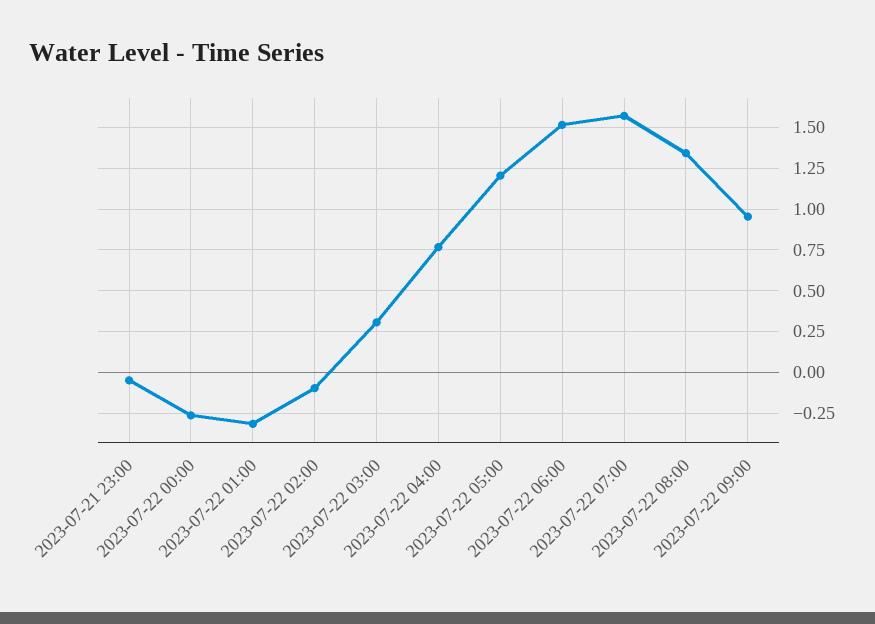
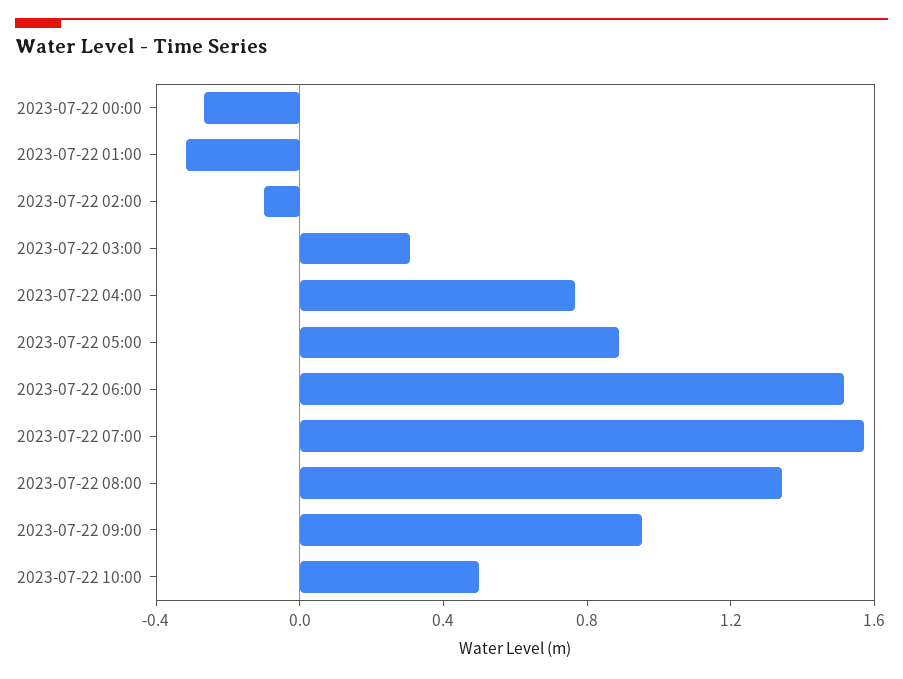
2023-07-21 23:00: -0.05 -> none
2023-07-22 05:00: 1.2 -> 0.9
2023-07-22 10:00: none -> 0.5

